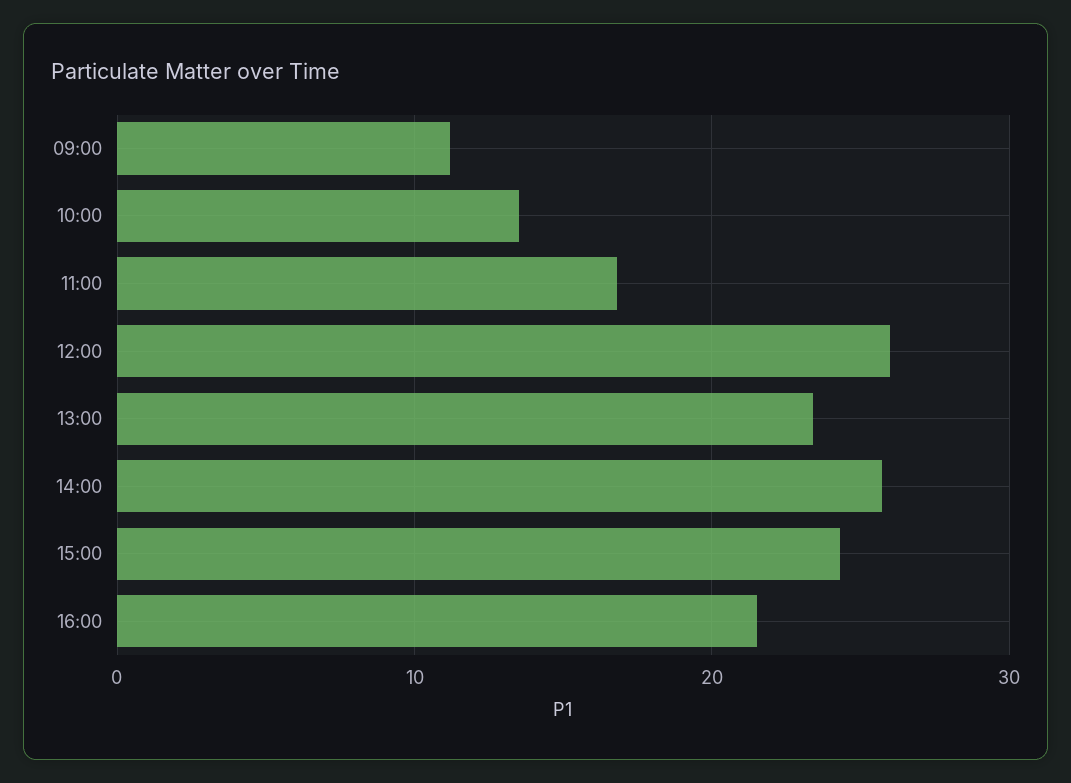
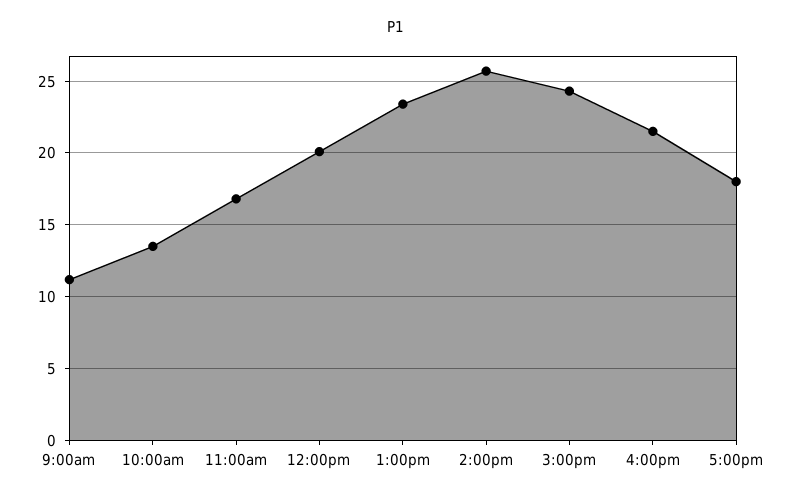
12:00: 26 -> 20
5:00pm: none -> 18

